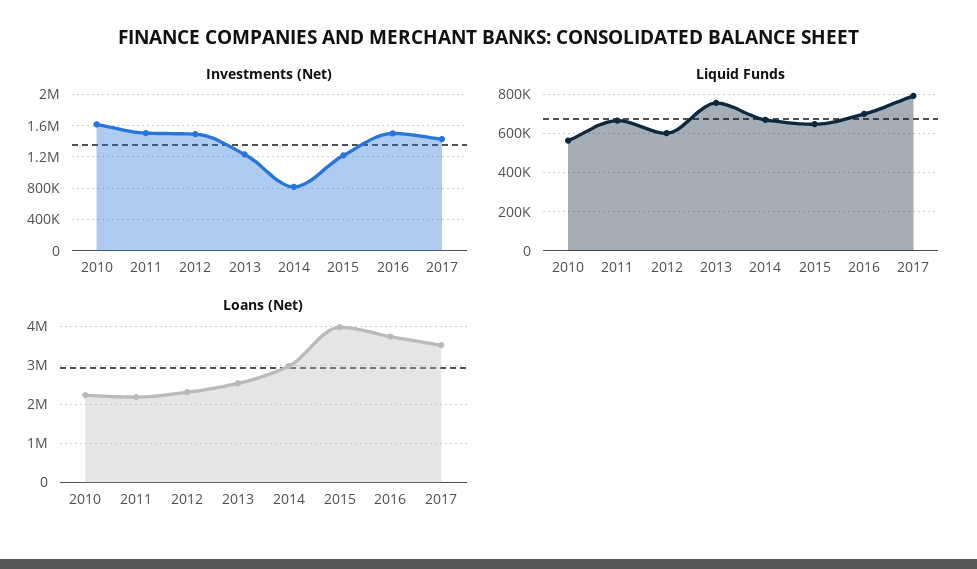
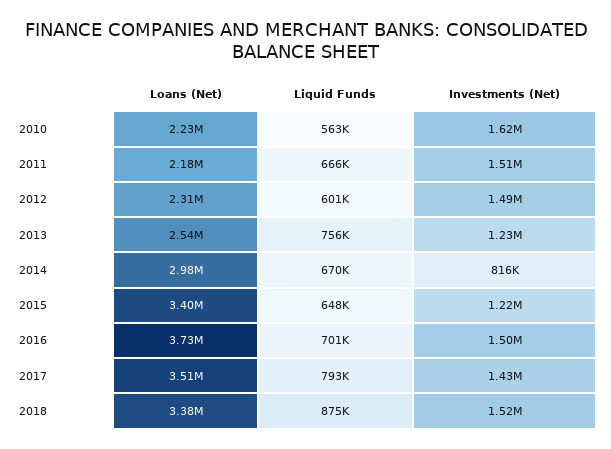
Loans (Net), 2015: 4000000 -> 3400000
Loans (Net), 2018: none -> 3380000
Liquid Funds, 2018: none -> 875000
Investments (Net), 2018: none -> 1520000

